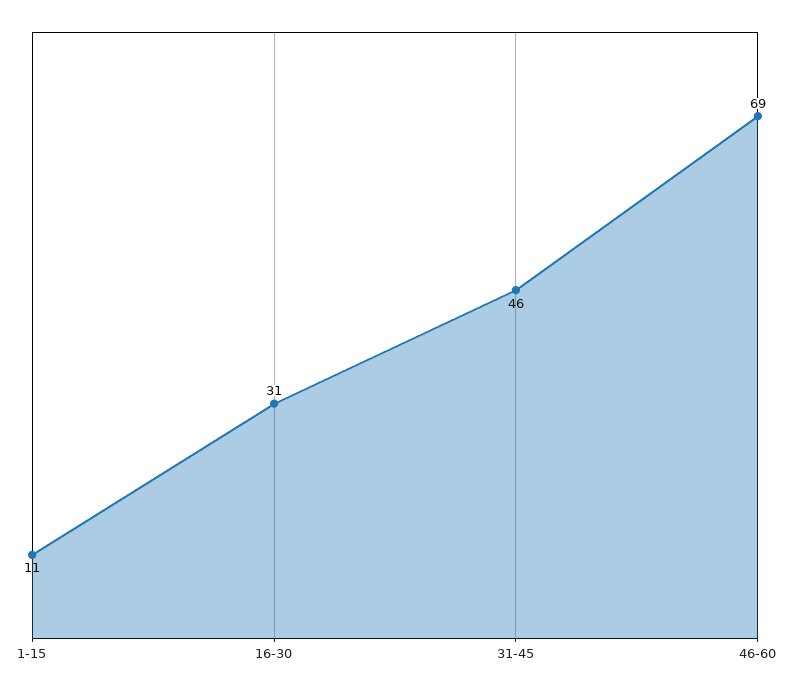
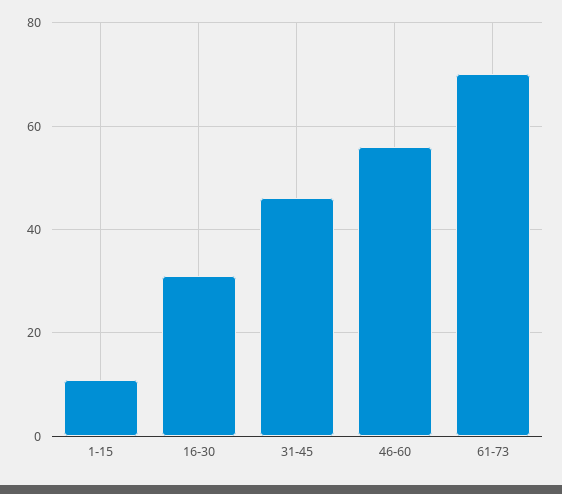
46-60: 69 -> 55
61-73: none -> 70

